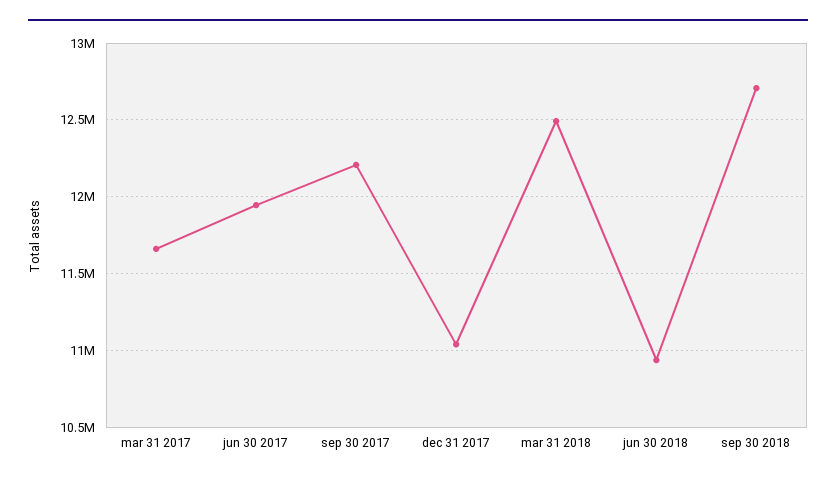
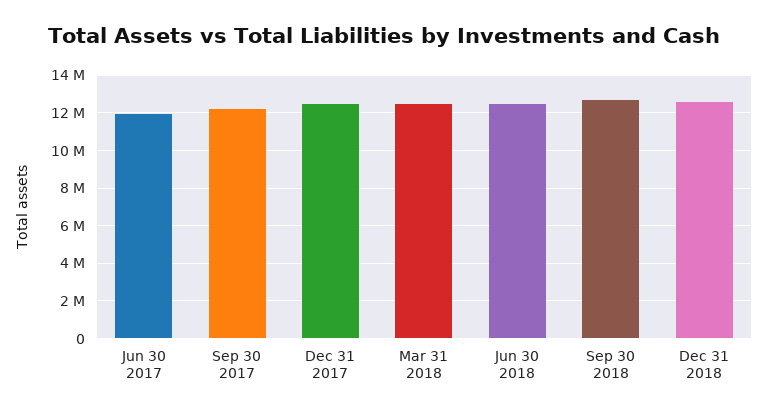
mar 31 2017: 11650000 -> none
dec 31 2017: 11050000 -> 12500000
jun 30 2018: 10950000 -> 12500000
Dec 31 2018: none -> 12500000

